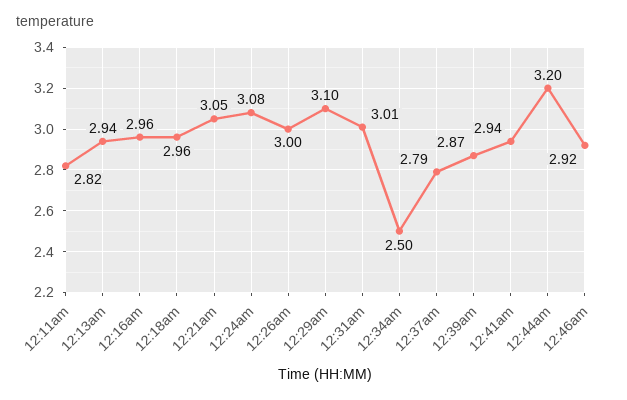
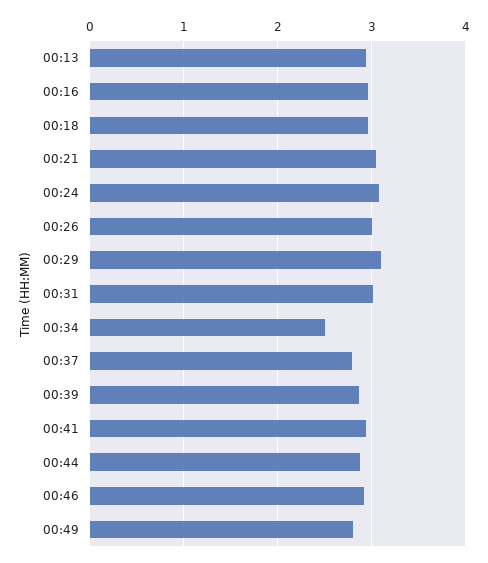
12:11am: 2.82 -> none
12:44am: 3.2 -> 2.9
00:49: none -> 2.8

